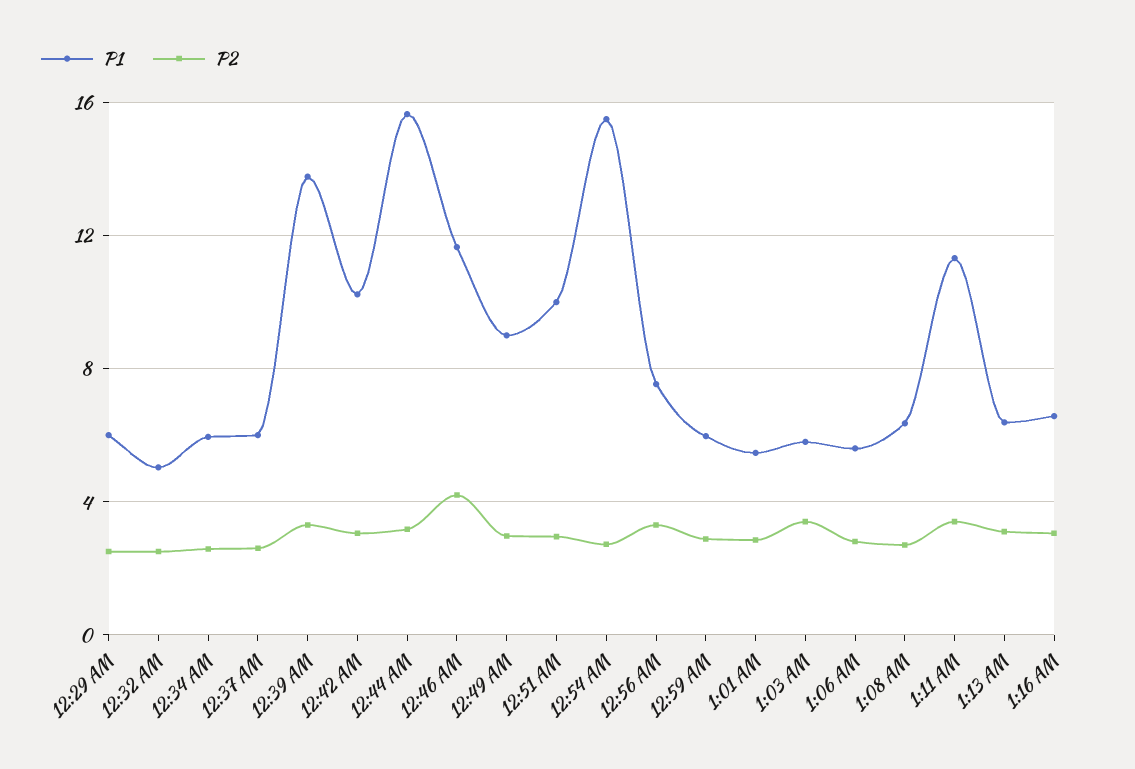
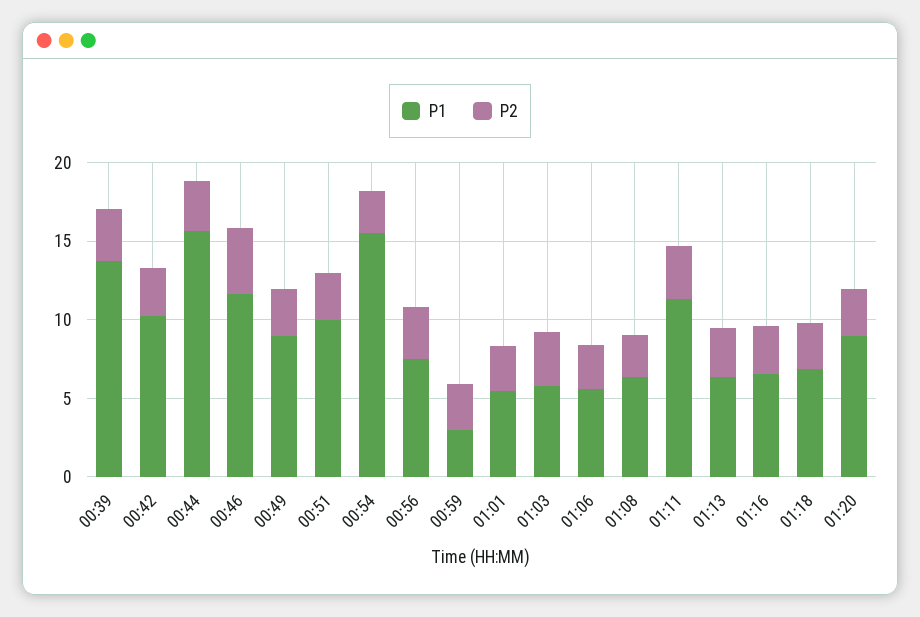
P1, 12:29 AM: 6 -> none
P2, 12:29 AM: 2.5 -> none
P1, 12:32 AM: 5 -> none
P2, 12:32 AM: 2.5 -> none
P1, 12:34 AM: 6 -> none
P2, 12:34 AM: 2.5 -> none
P1, 12:37 AM: 6 -> none
P2, 12:37 AM: 2.5 -> none
P1, 12:59 AM: 6 -> 3
P1, 01:18: none -> 7
P2, 01:18: none -> 3
P1, 01:20: none -> 9
P2, 01:20: none -> 3

